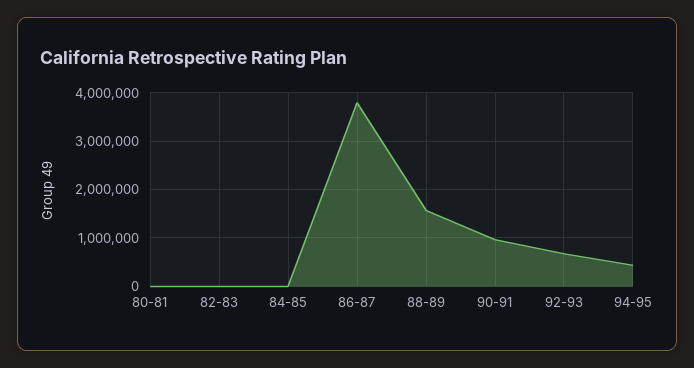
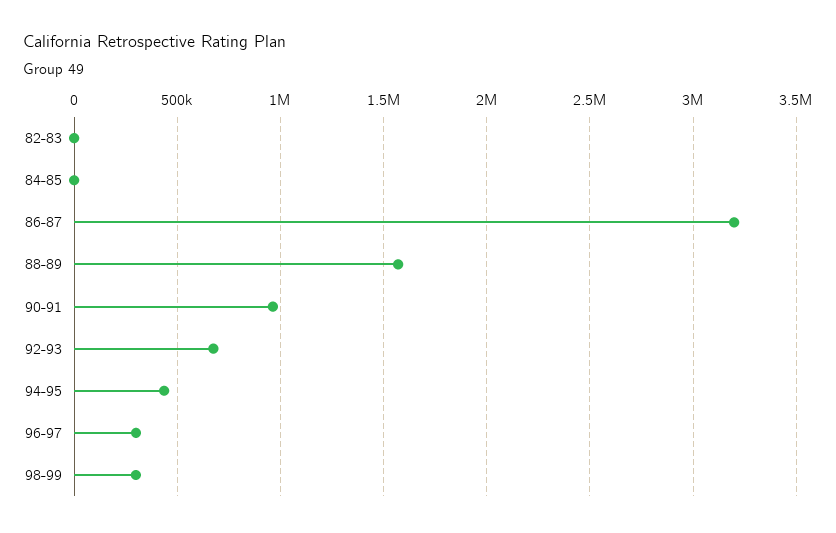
80-81: 0 -> none
86-87: 3800000 -> 3200000
96-97: none -> 300000
98-99: none -> 300000

